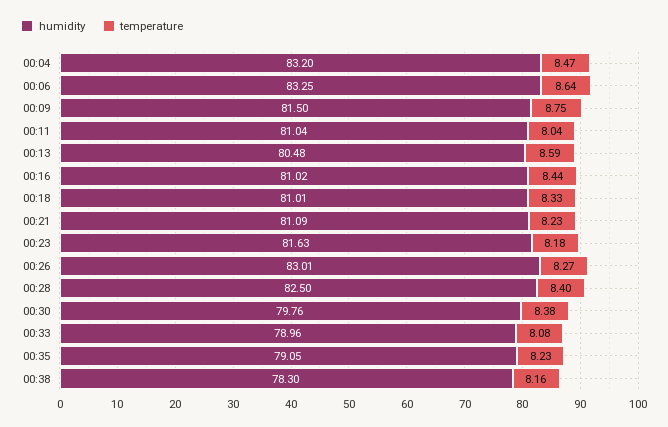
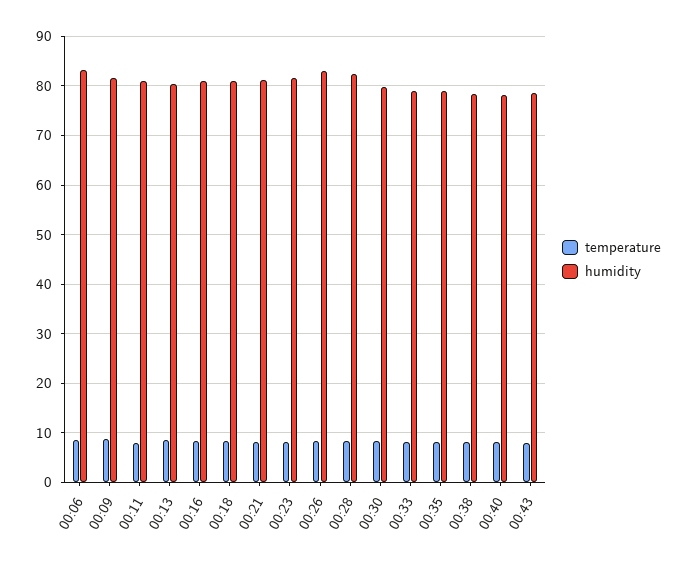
humidity, 00:04: 83.2 -> none
temperature, 00:04: 8.47 -> none
temperature, 00:40: none -> 8
humidity, 00:40: none -> 78
temperature, 00:43: none -> 8
humidity, 00:43: none -> 78

